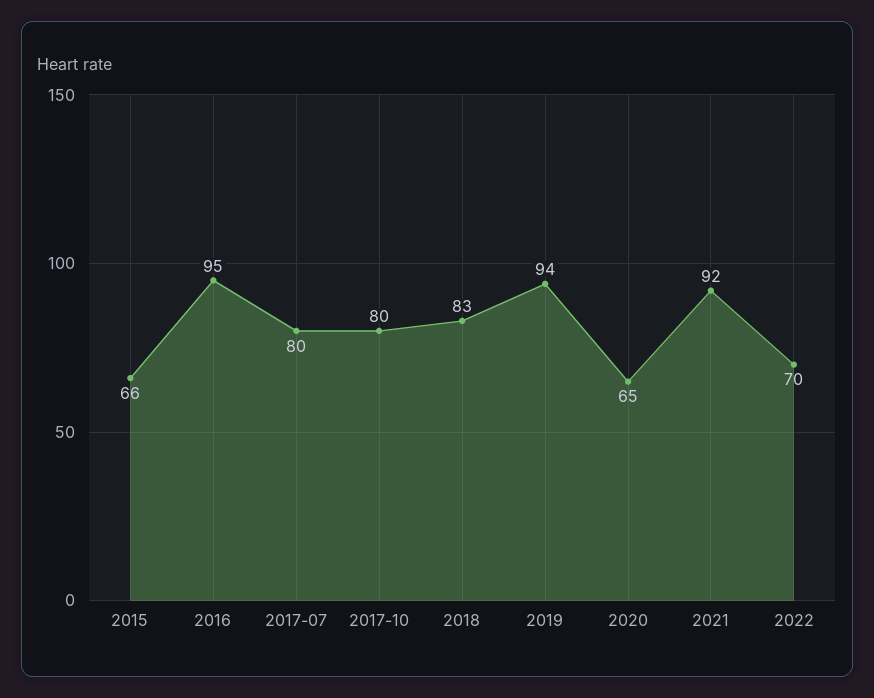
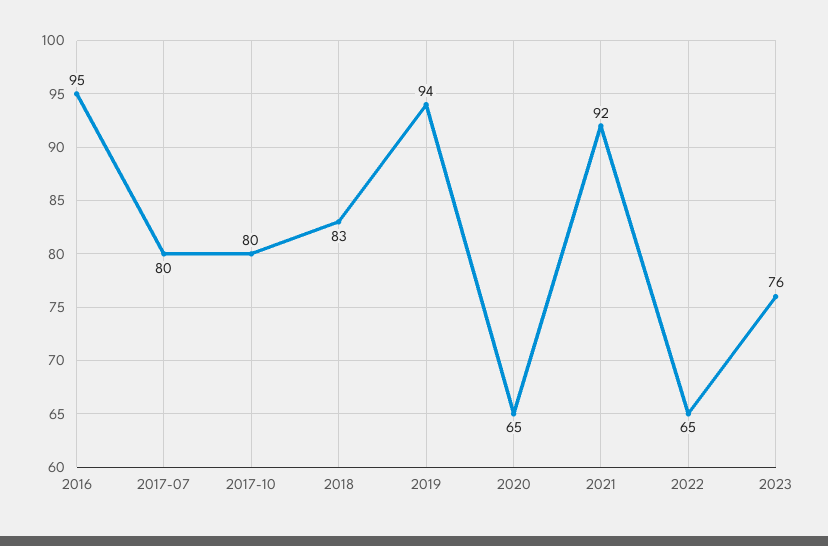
2015: 66 -> none
2022: 70 -> 65
2023: none -> 76

